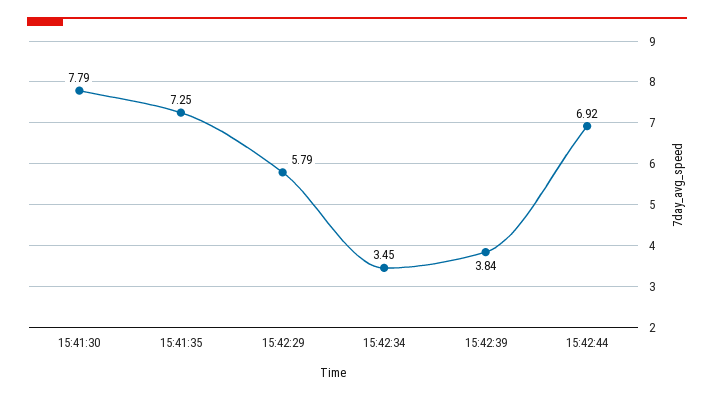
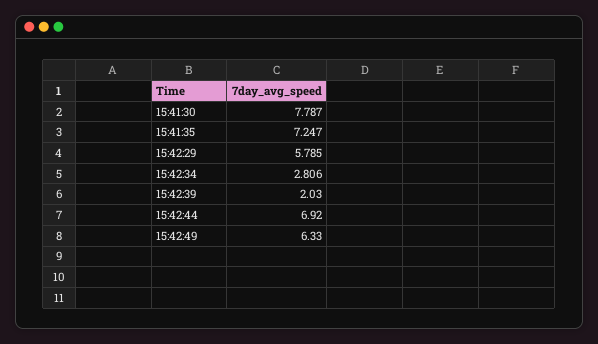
15:42:34: 3.45 -> 2.806
15:42:39: 3.84 -> 2.03
15:42:49: none -> 6.33

